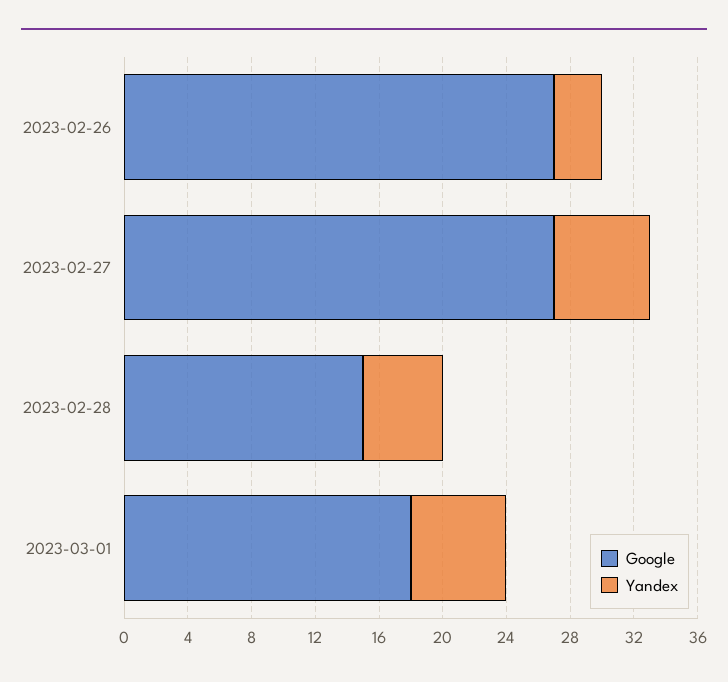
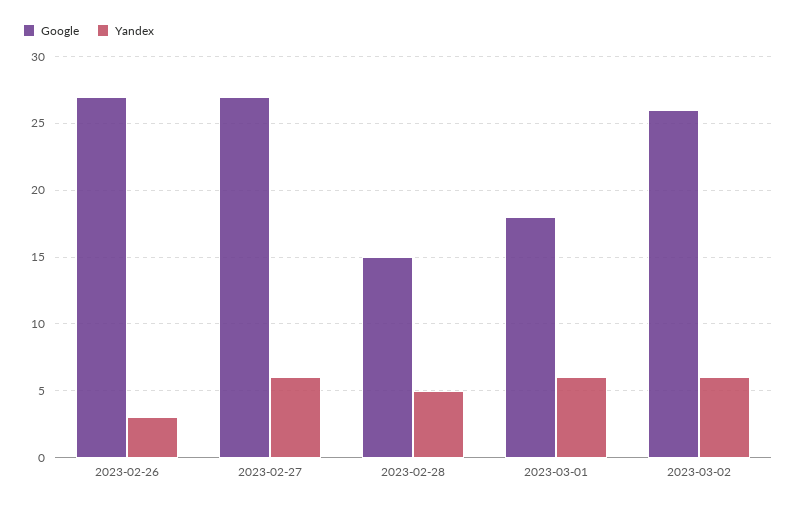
Google, 2023-03-02: none -> 26
Yandex, 2023-03-02: none -> 6

